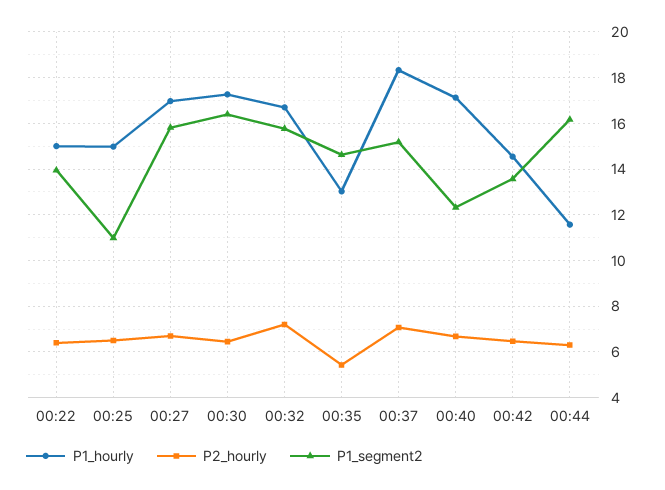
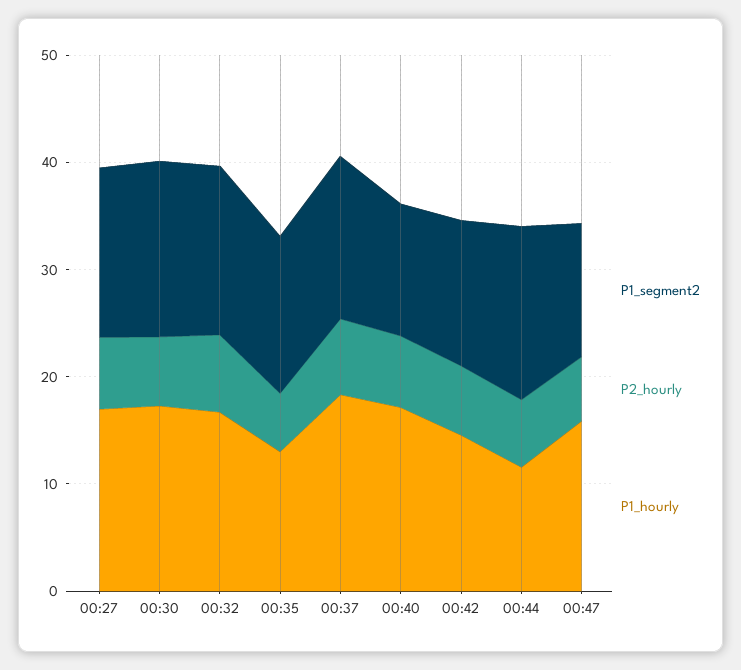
P1_hourly, 00:22: 15 -> none
P2_hourly, 00:22: 6.5 -> none
P1_segment2, 00:22: 14 -> none
P1_hourly, 00:25: 15 -> none
P2_hourly, 00:25: 6.5 -> none
P1_segment2, 00:25: 11 -> none
P1_segment2, 00:47: none -> 12
P2_hourly, 00:47: none -> 6
P1_hourly, 00:47: none -> 16

